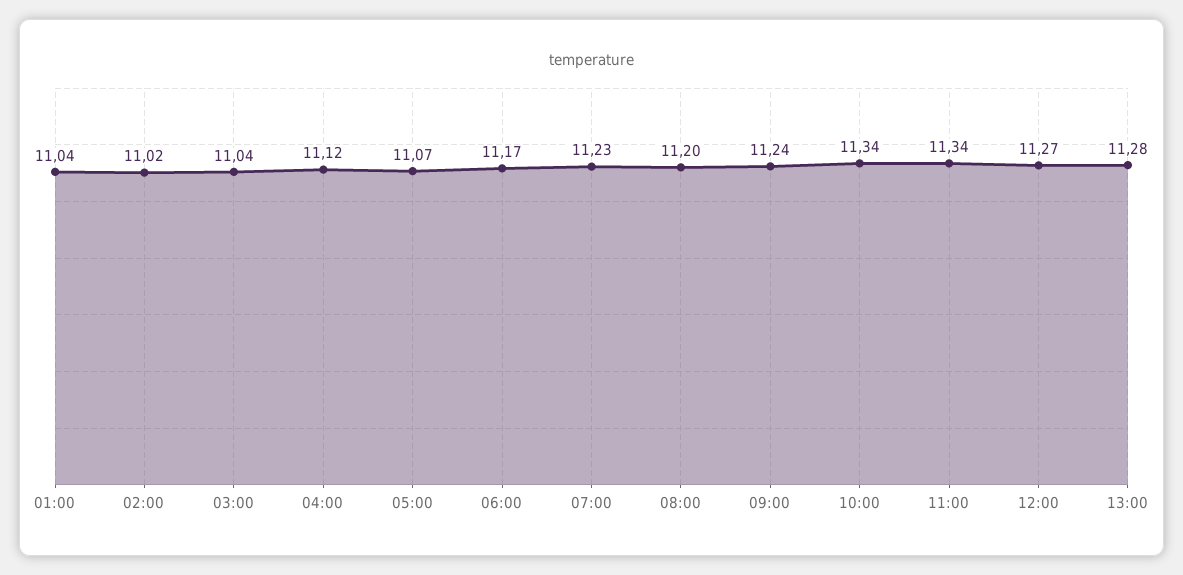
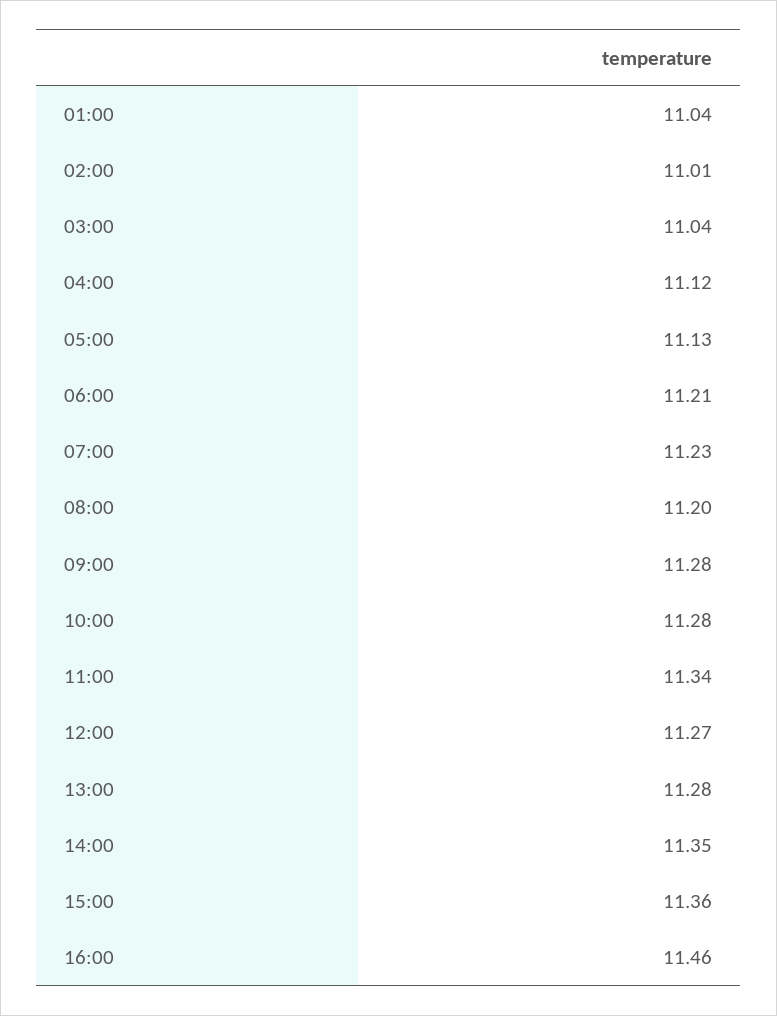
02:00: 11.02 -> 11.01
05:00: 11.07 -> 11.13
06:00: 11.17 -> 11.21
09:00: 11.24 -> 11.28
10:00: 11.34 -> 11.28
14:00: none -> 11.35
15:00: none -> 11.36
16:00: none -> 11.46

